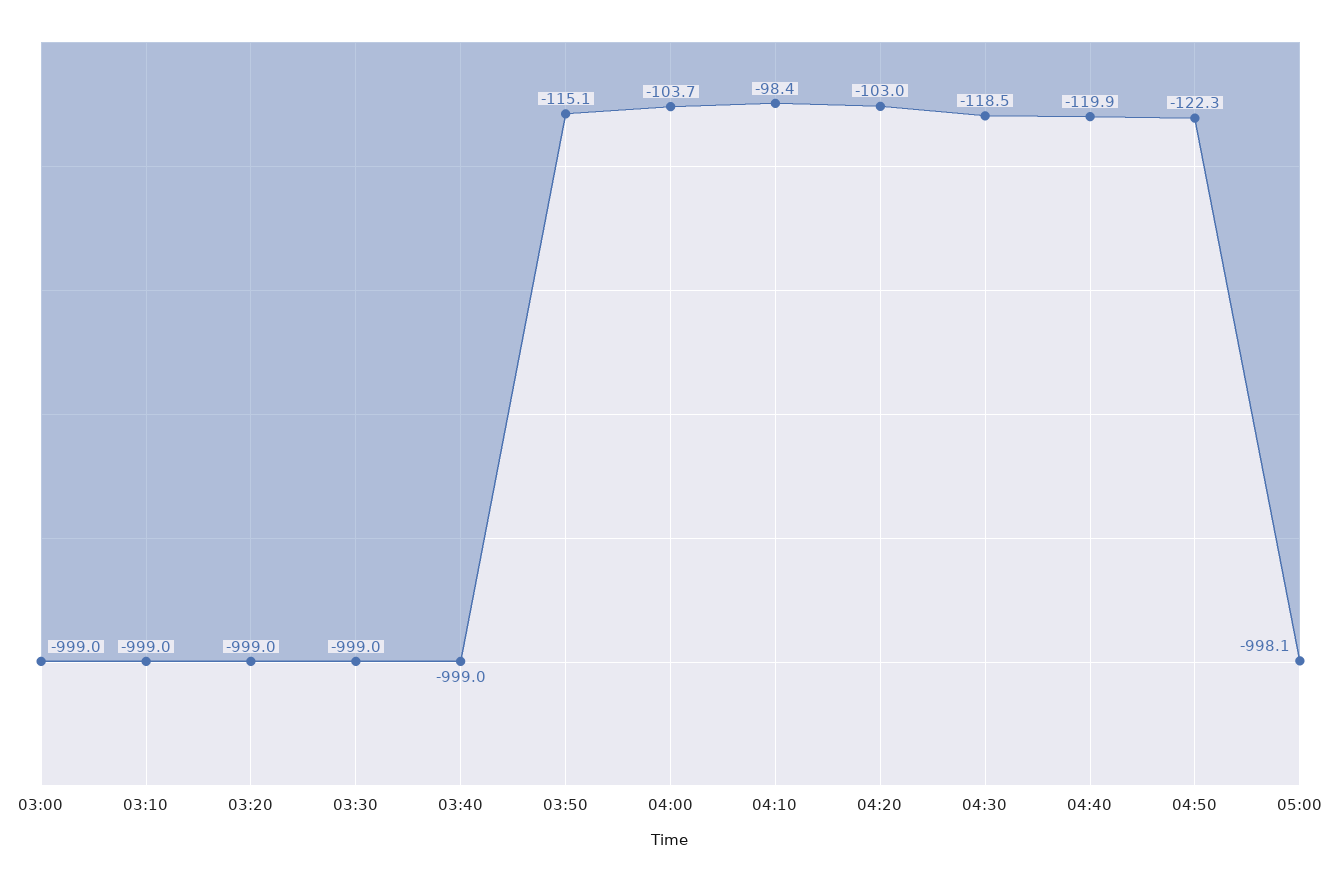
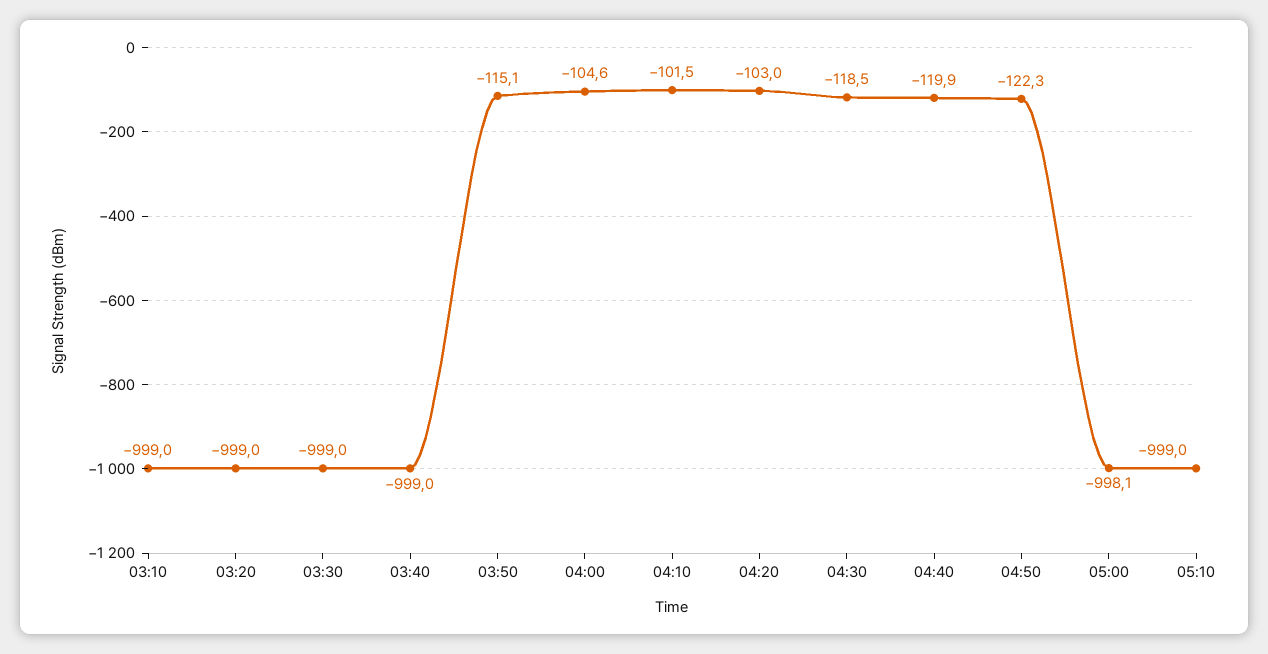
03:00: -999 -> none
04:00: -103.7 -> -104.6
04:10: -98.4 -> -101.5
05:10: none -> -999

